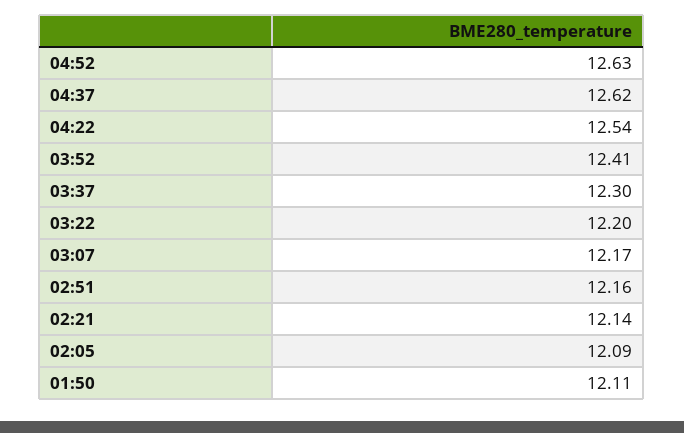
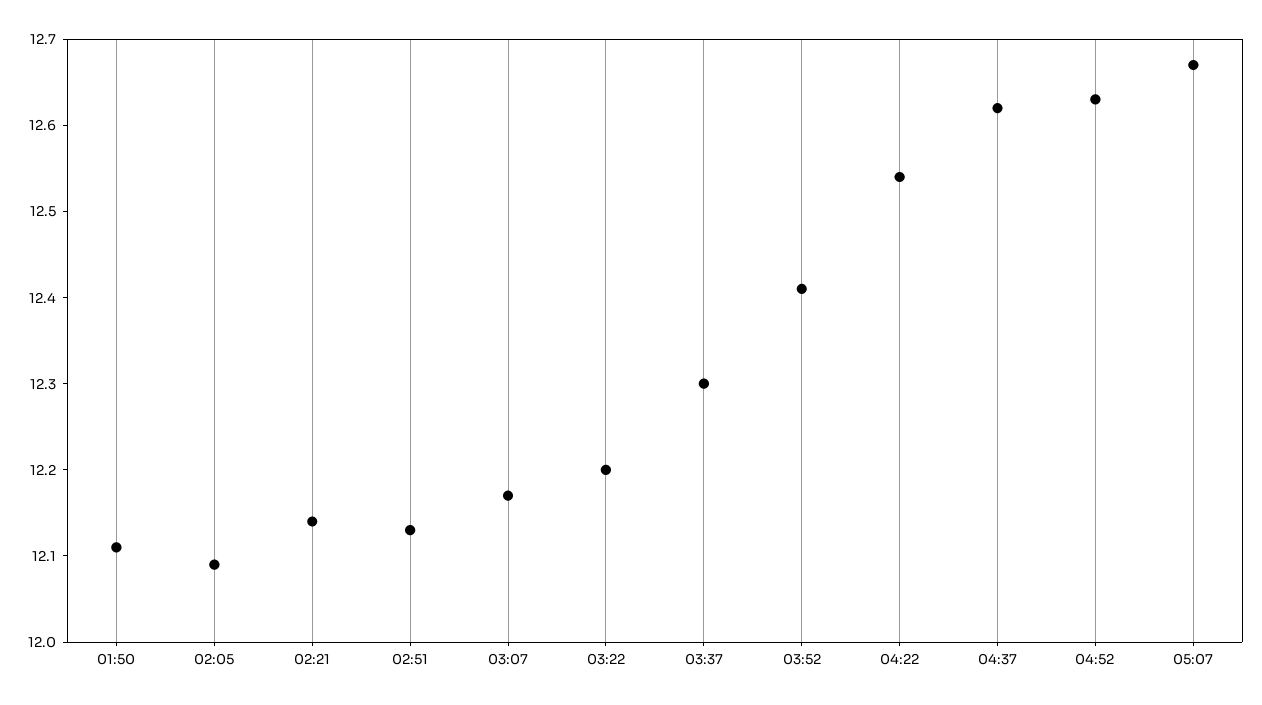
02:51: 12.16 -> 12.13
05:07: none -> 12.67

